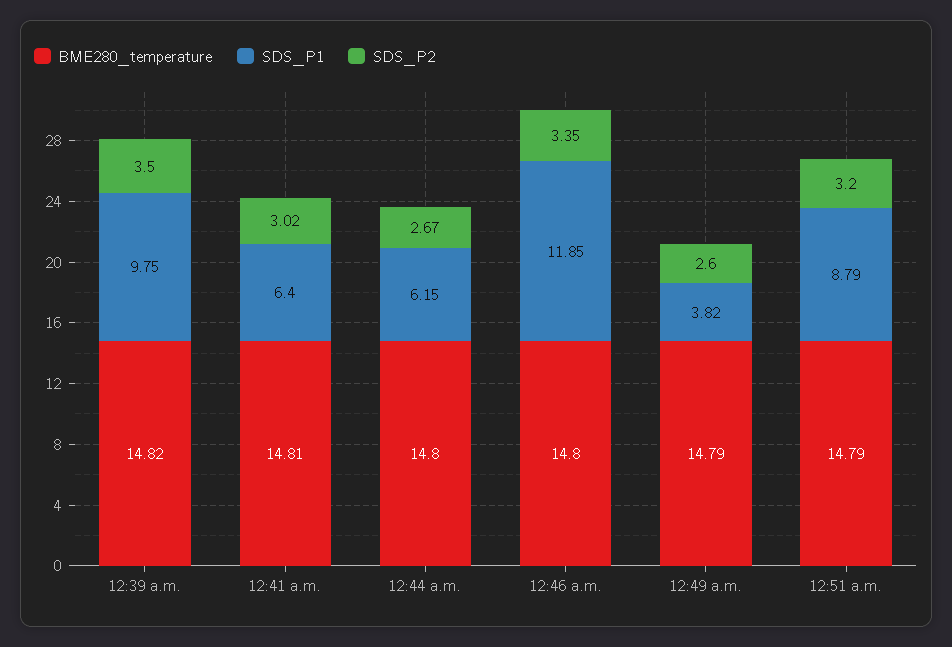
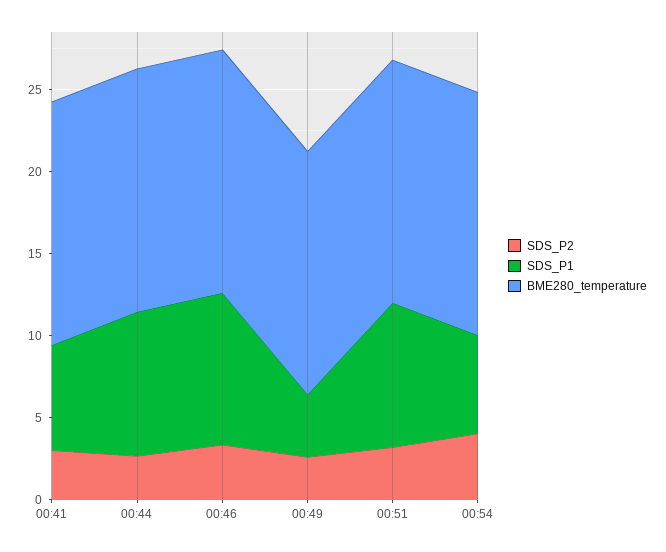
BME280_temperature, 12:39 a.m.: 14.82 -> none
SDS_P1, 12:39 a.m.: 9.75 -> none
SDS_P2, 12:39 a.m.: 3.5 -> none
SDS_P1, 12:44 a.m.: 6.15 -> 9
SDS_P1, 12:46 a.m.: 11.85 -> 9
SDS_P2, 00:54: none -> 4
SDS_P1, 00:54: none -> 6
BME280_temperature, 00:54: none -> 15

